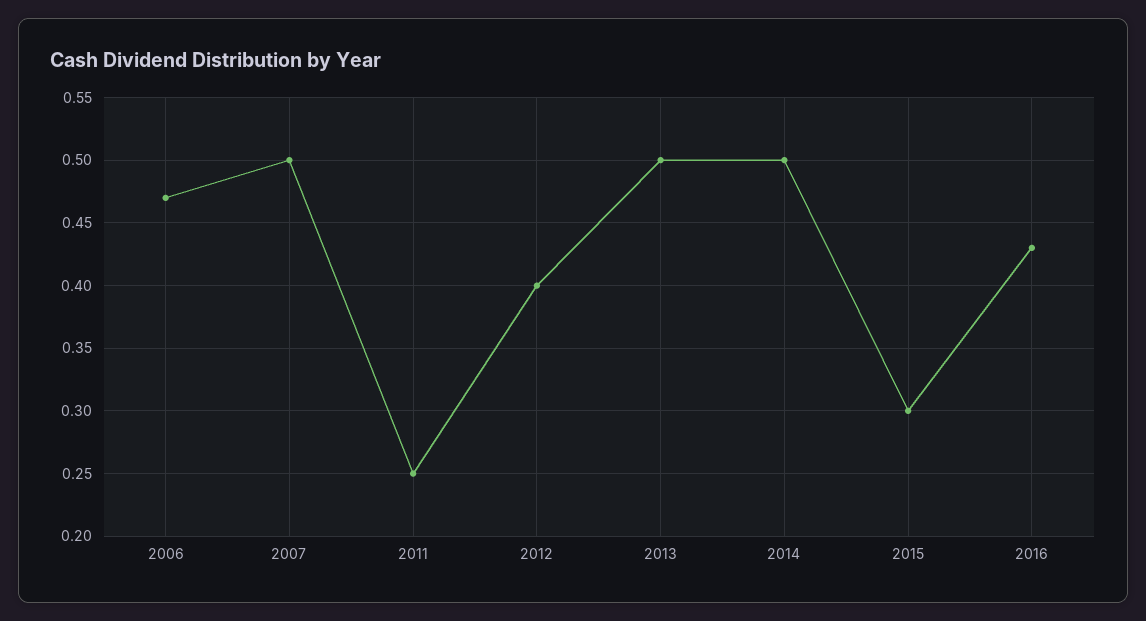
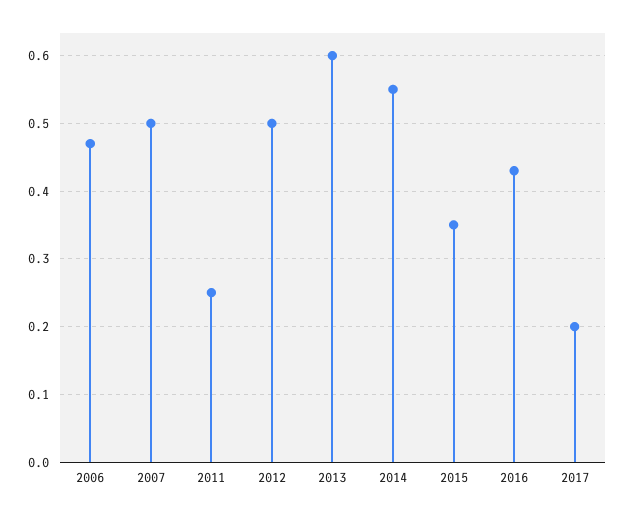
2012: 0.4 -> 0.5
2013: 0.5 -> 0.6
2014: 0.5 -> 0.55
2015: 0.3 -> 0.35
2017: none -> 0.2

